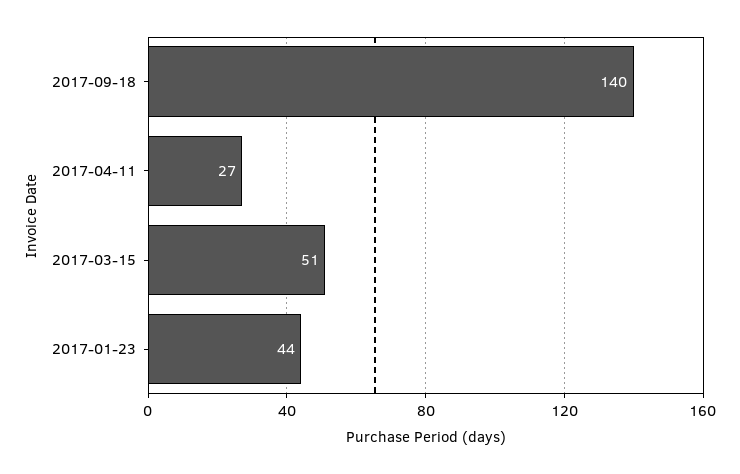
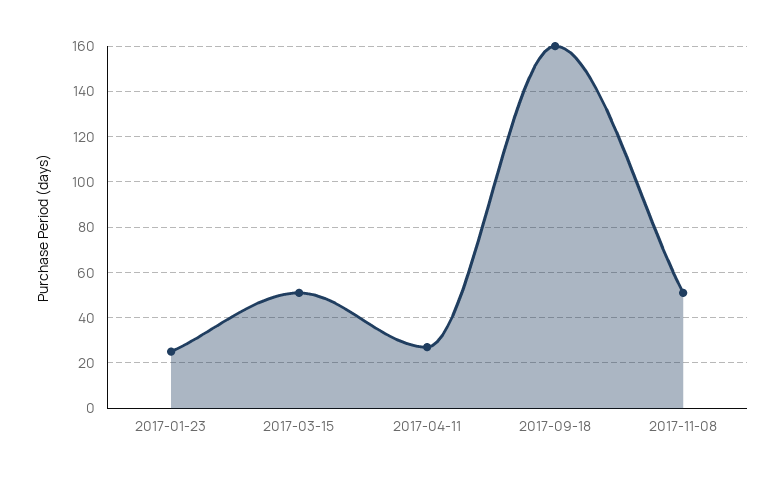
2017-09-18: 140 -> 160
2017-01-23: 44 -> 25
2017-11-08: none -> 50

